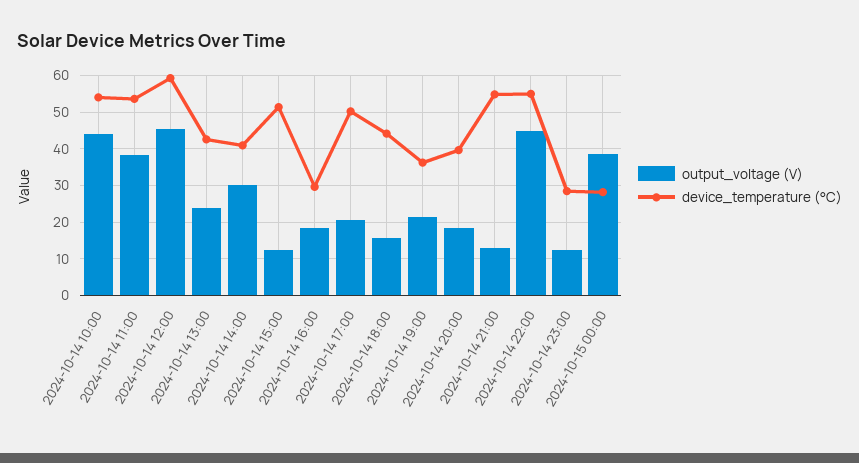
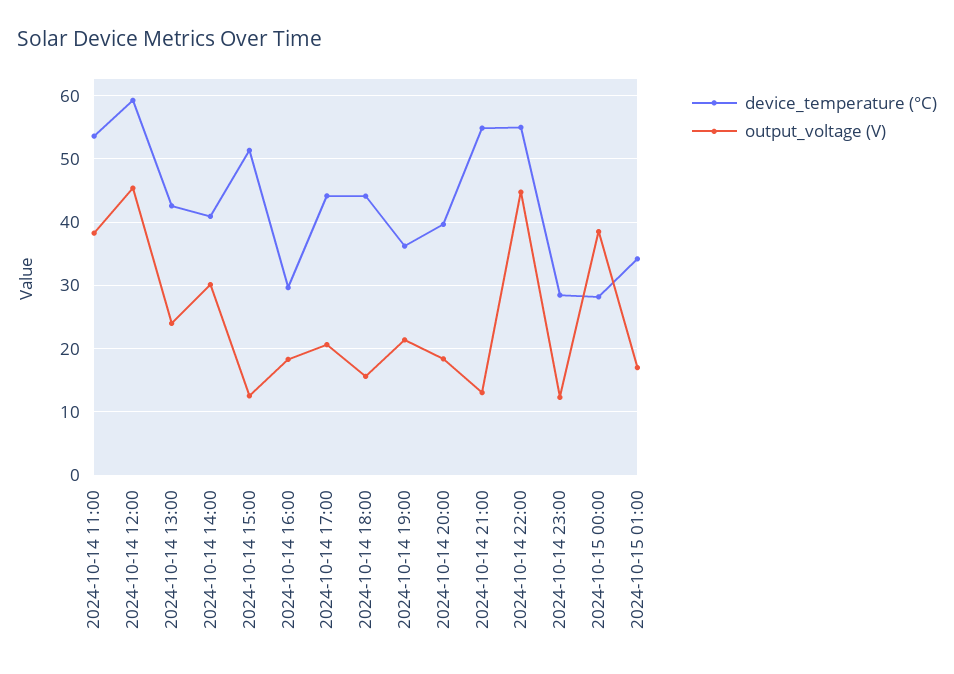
output_voltage (V), 2024-10-14 10:00: 44 -> none
device_temperature (°C), 2024-10-14 10:00: 54 -> none
device_temperature (°C), 2024-10-14 17:00: 50 -> 44
device_temperature (°C), 2024-10-15 01:00: none -> 34
output_voltage (V), 2024-10-15 01:00: none -> 17

